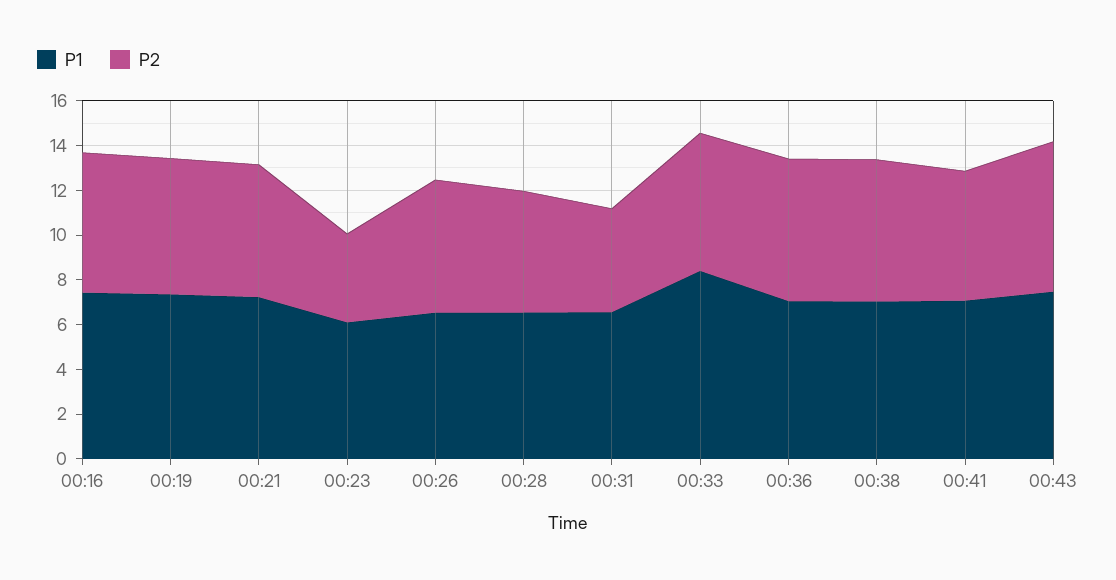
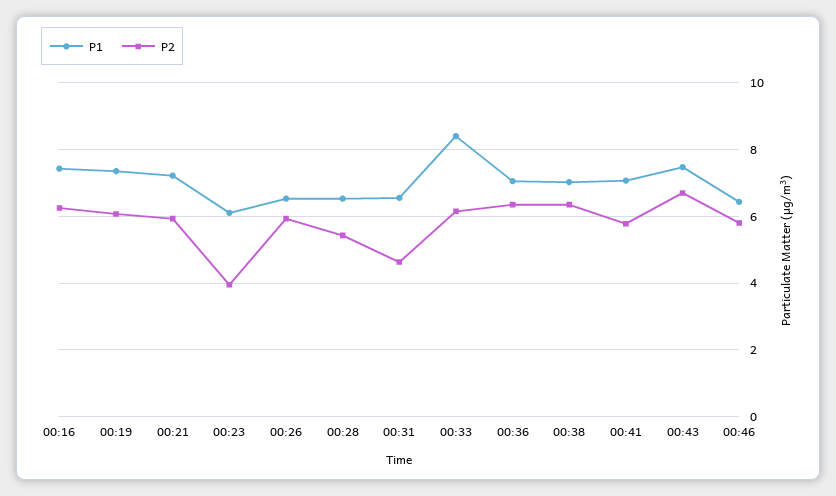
P1, 00:46: none -> 6.4
P2, 00:46: none -> 5.8

